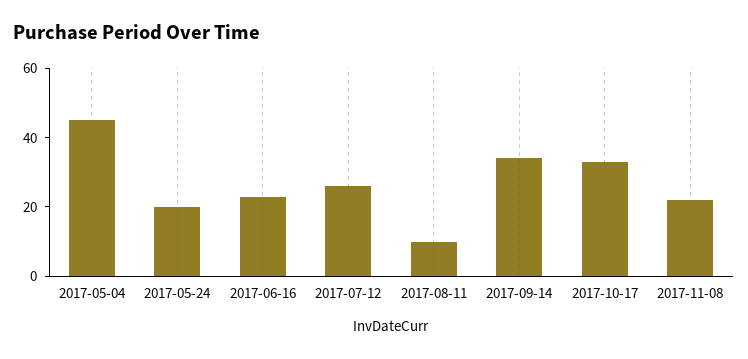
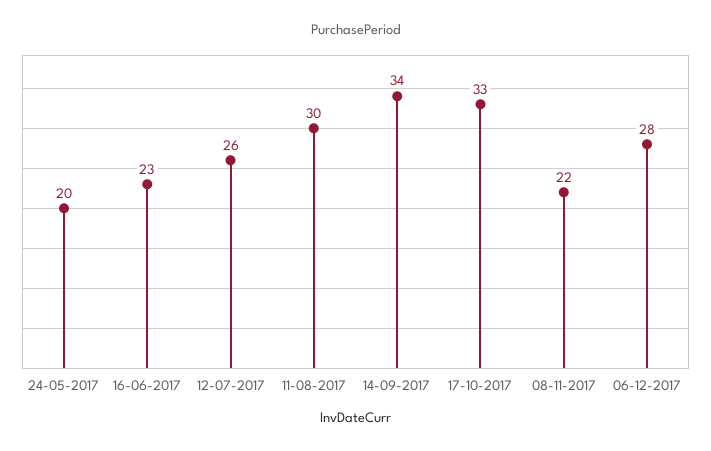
2017-05-04: 45 -> none
2017-08-11: 10 -> 30
06-12-2017: none -> 28

